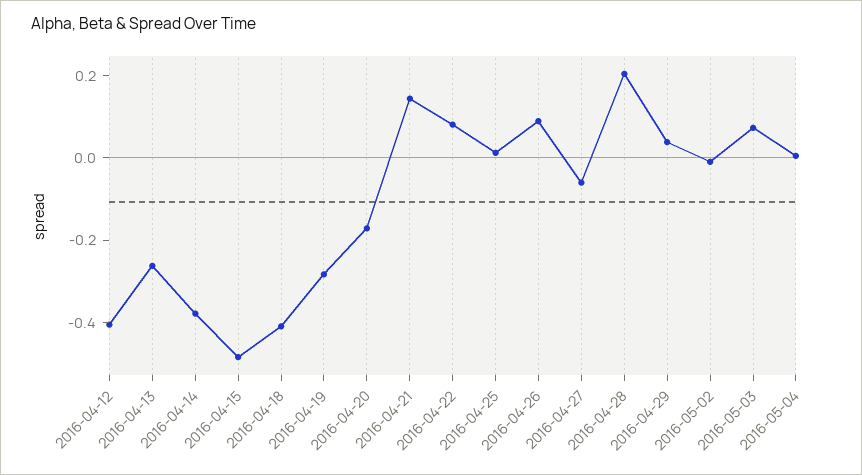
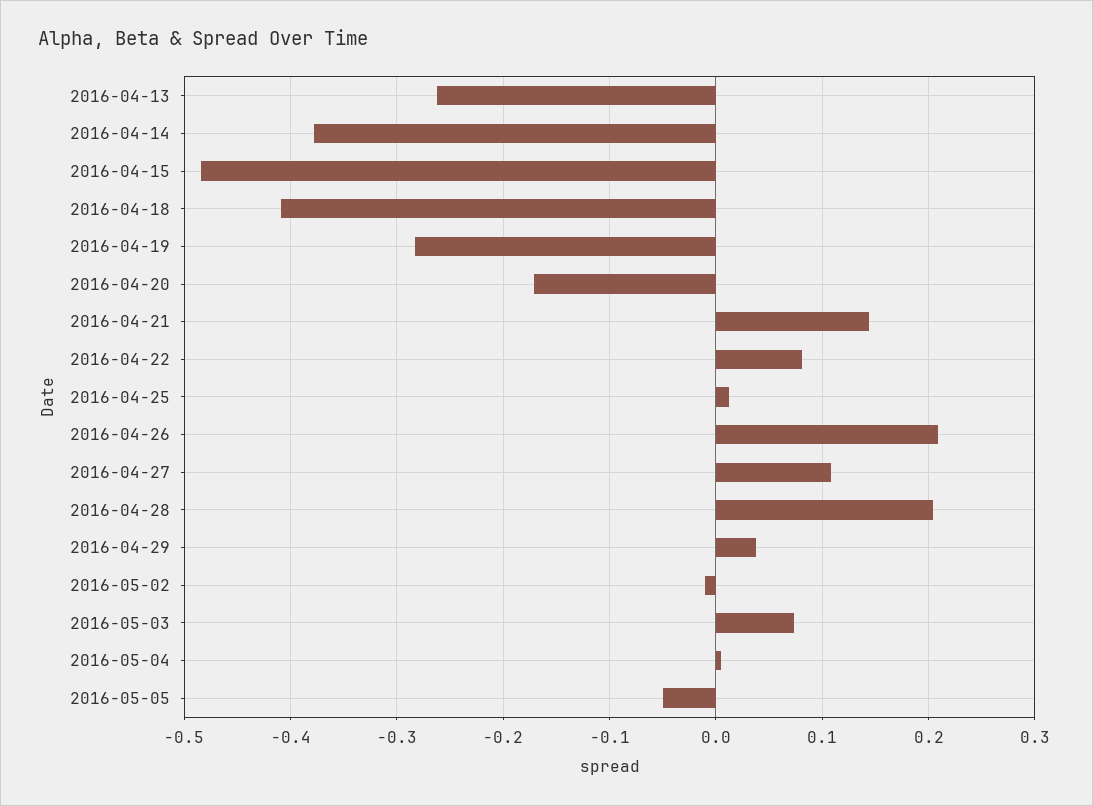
2016-04-12: -0.4 -> none
2016-04-26: 0.1 -> 0.21
2016-04-27: -0.05 -> 0.11
2016-05-05: none -> -0.05

